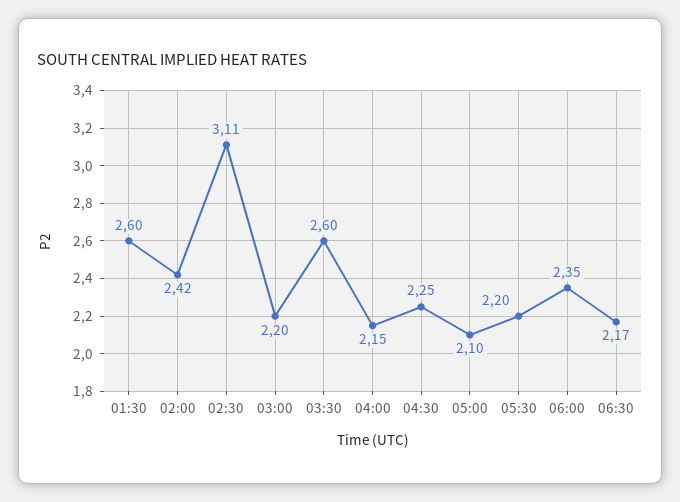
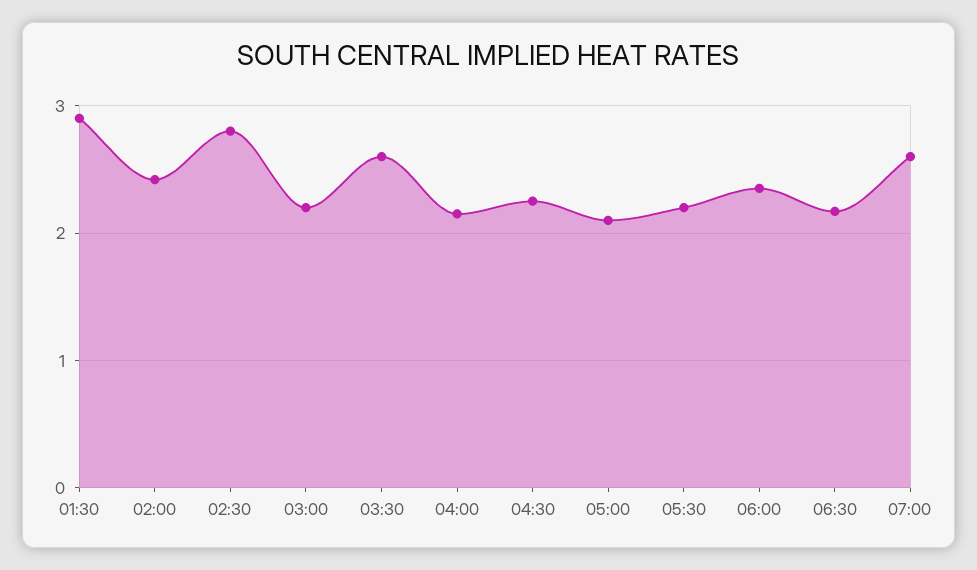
01:30: 2.6 -> 2.9
02:30: 3.11 -> 2.8
07:00: none -> 2.6

